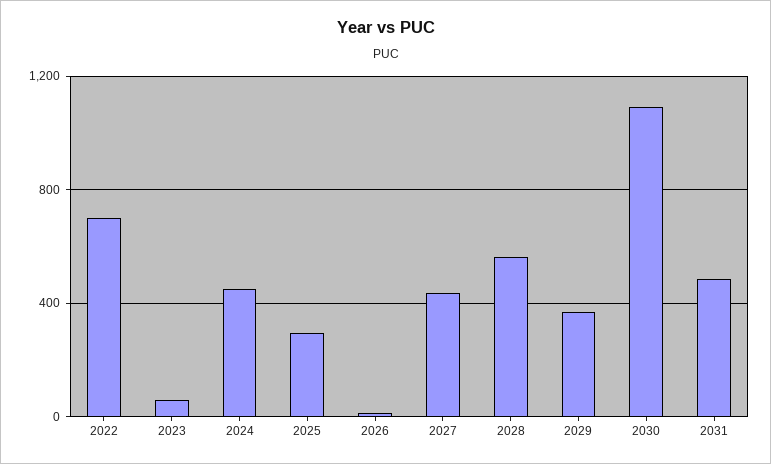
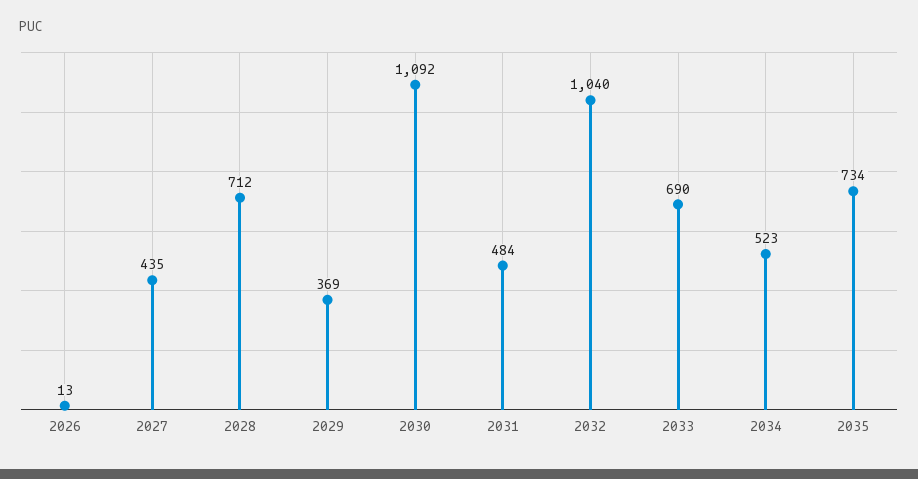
2022: 700 -> none
2023: 50 -> none
2024: 450 -> none
2025: 300 -> none
2028: 550 -> 712
2032: none -> 1040
2033: none -> 690
2034: none -> 523
2035: none -> 734

